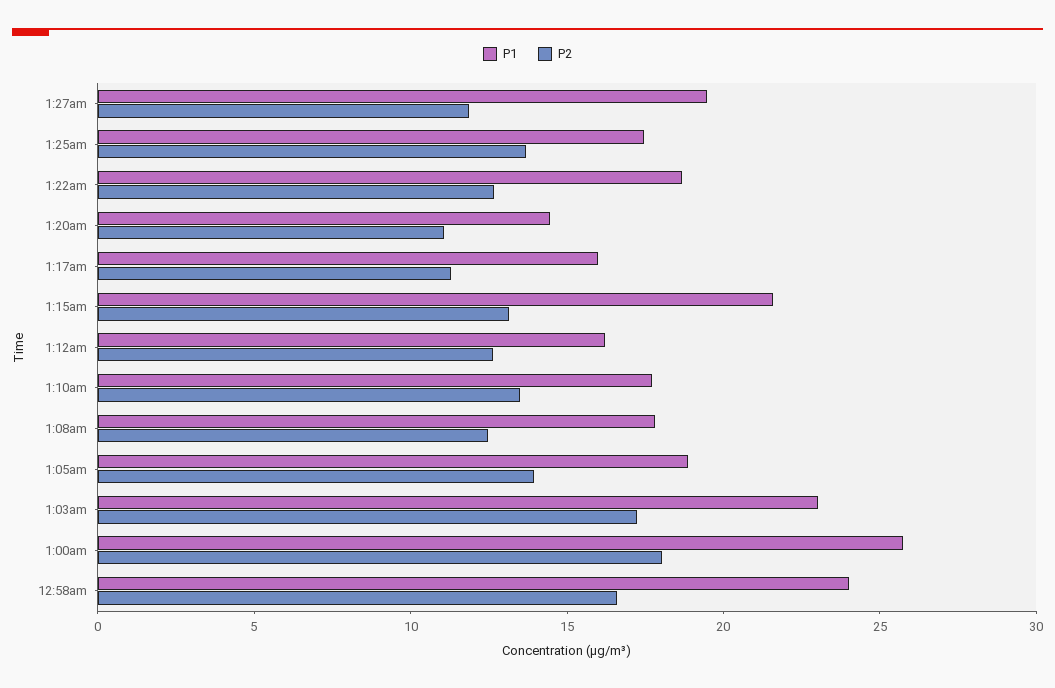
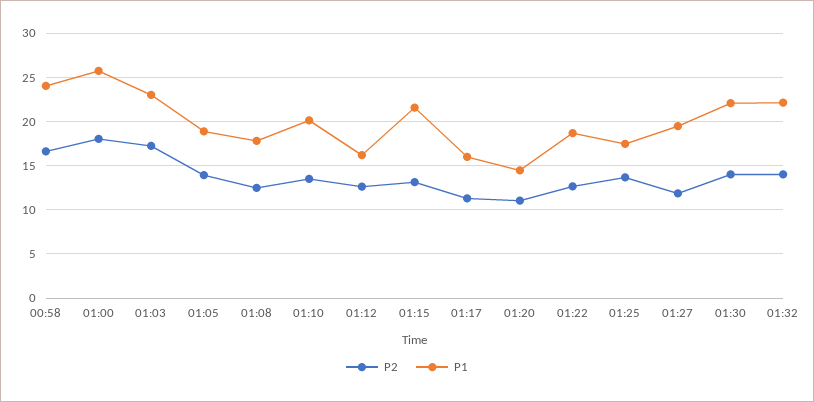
P1, 1:10am: 18 -> 20
P2, 01:30: none -> 14
P1, 01:30: none -> 22
P2, 01:32: none -> 14
P1, 01:32: none -> 22

